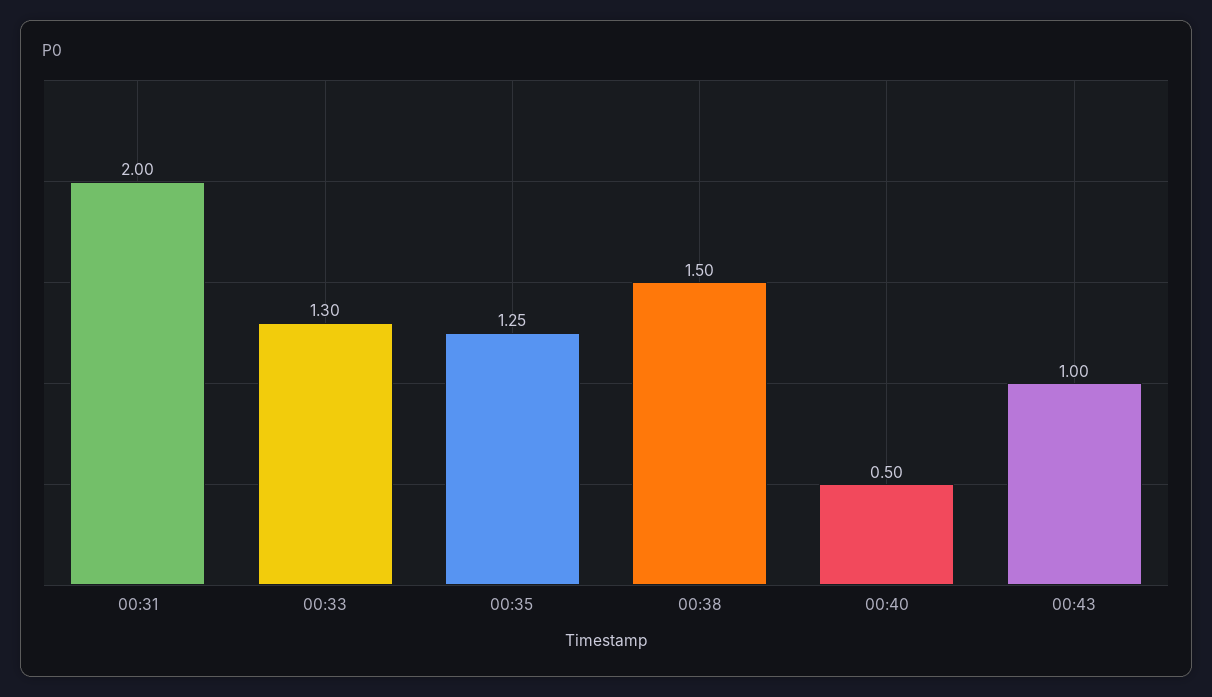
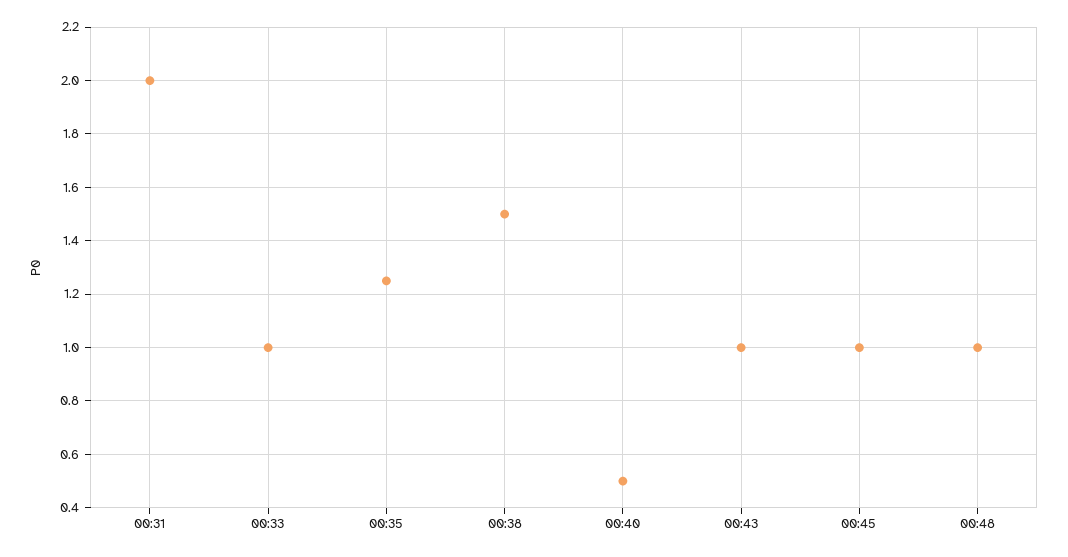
00:33: 1.3 -> 1
00:45: none -> 1
00:48: none -> 1

